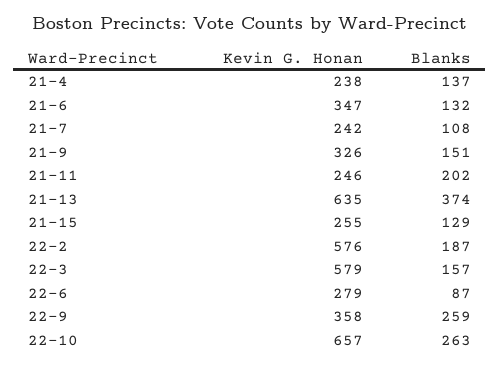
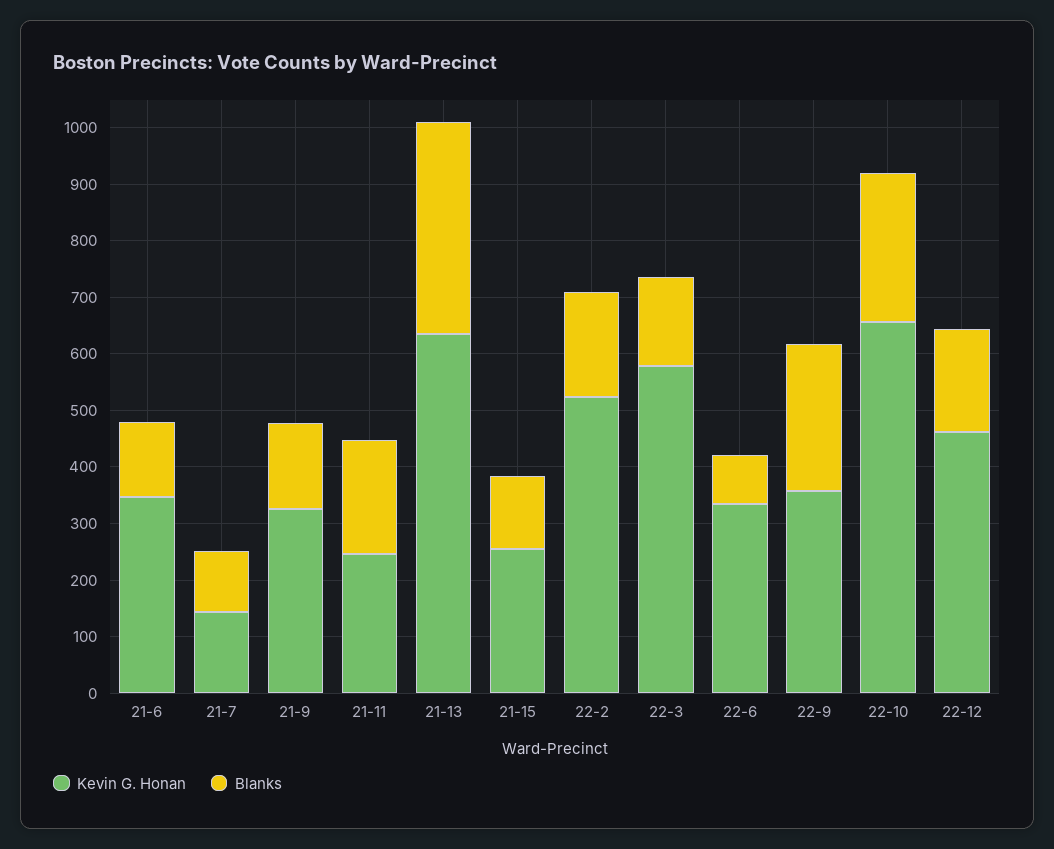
Kevin G. Honan, 21-4: 238 -> none
Blanks, 21-4: 137 -> none
Kevin G. Honan, 21-7: 242 -> 140
Kevin G. Honan, 22-2: 576 -> 520
Kevin G. Honan, 22-6: 279 -> 340
Kevin G. Honan, 22-12: none -> 460
Blanks, 22-12: none -> 180

